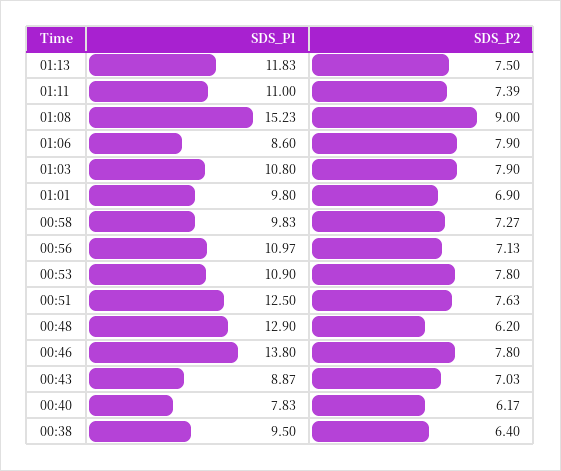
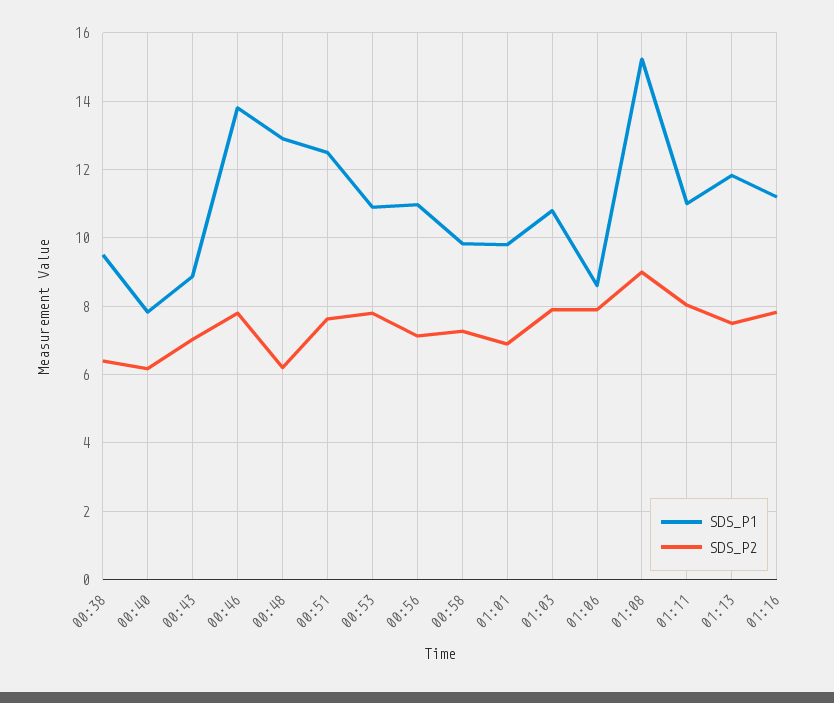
SDS_P2, 01:11: 7.39 -> 8
SDS_P1, 01:16: none -> 11.2
SDS_P2, 01:16: none -> 7.8

